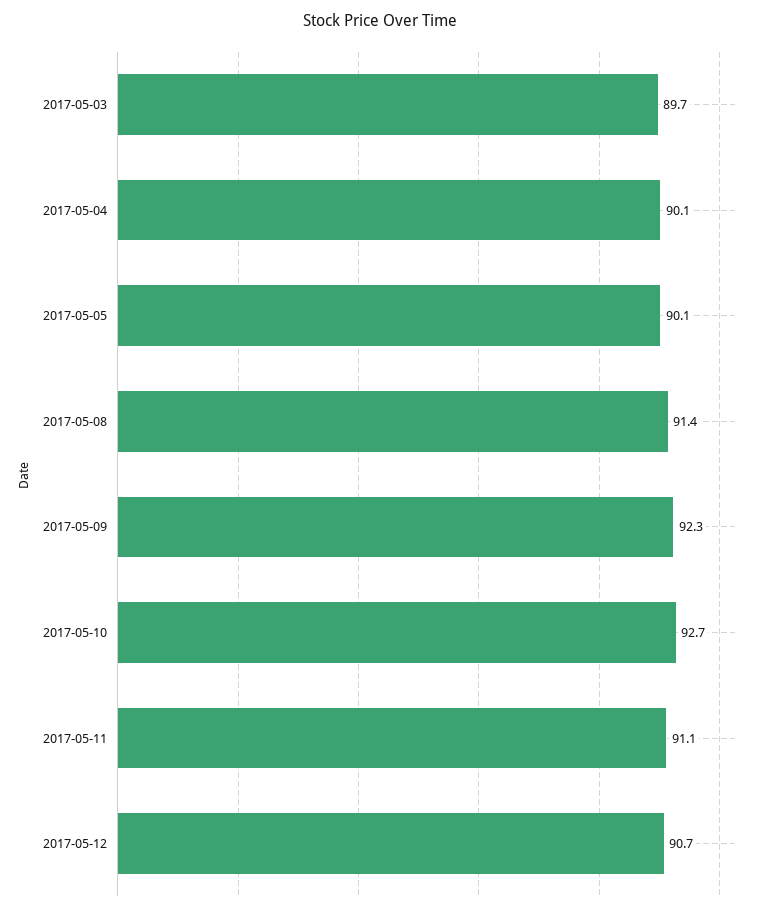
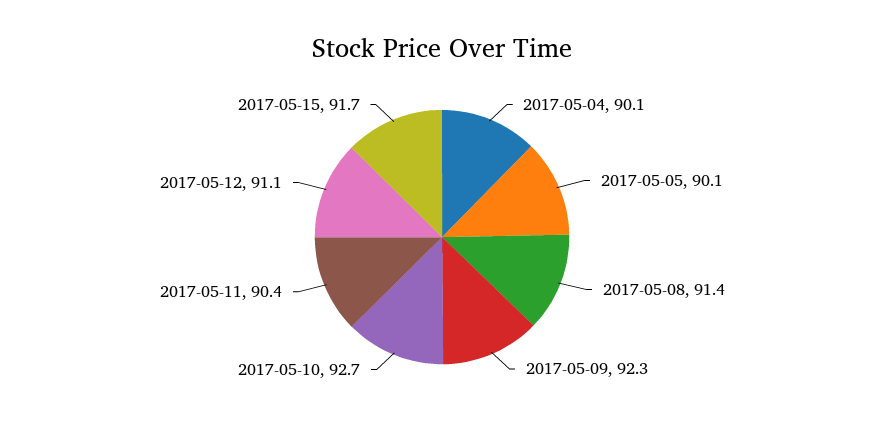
2017-05-03: 89.7 -> none
2017-05-11: 91.1 -> 90.4
2017-05-12: 90.7 -> 91.1
2017-05-15: none -> 91.7

